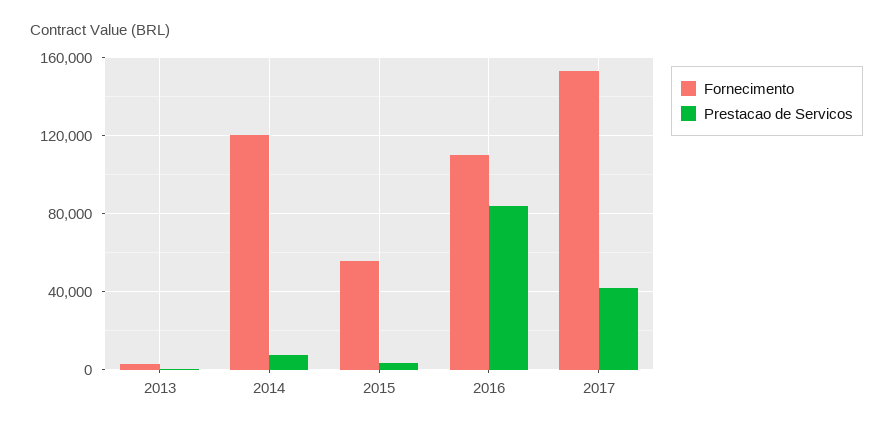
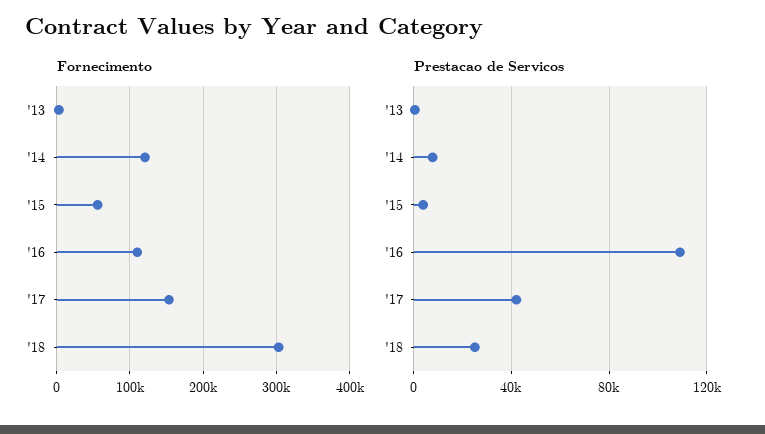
Prestacao de Servicos, 2016: 85000 -> 110000
Fornecimento, '18: none -> 300000
Prestacao de Servicos, '18: none -> 25000

